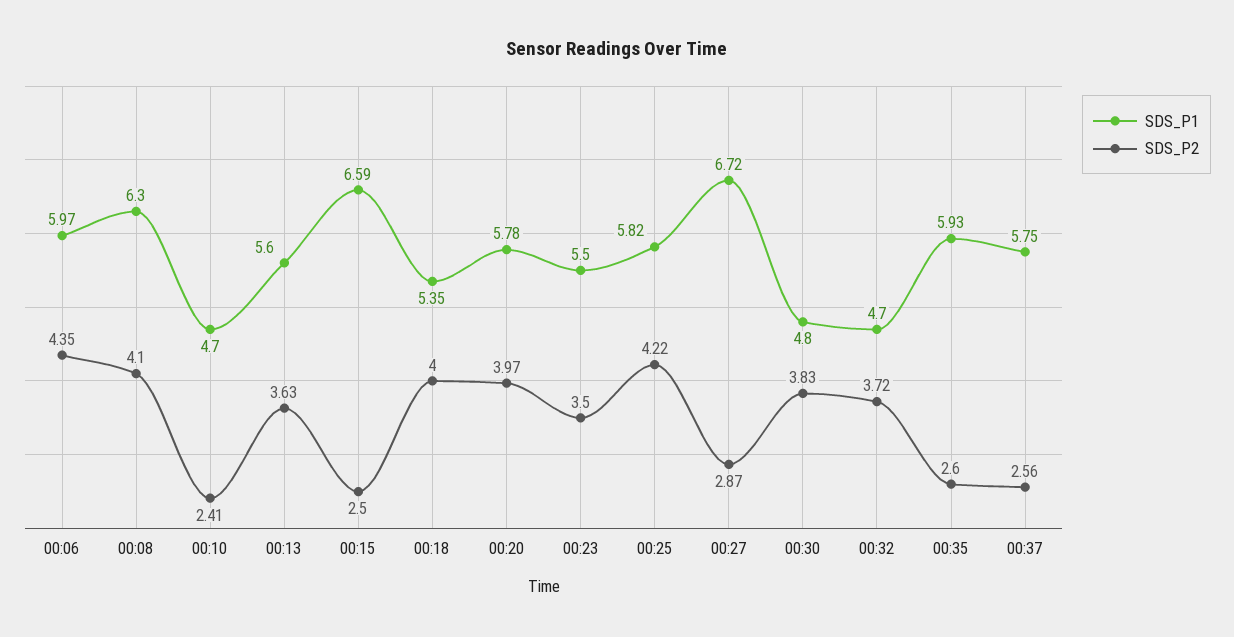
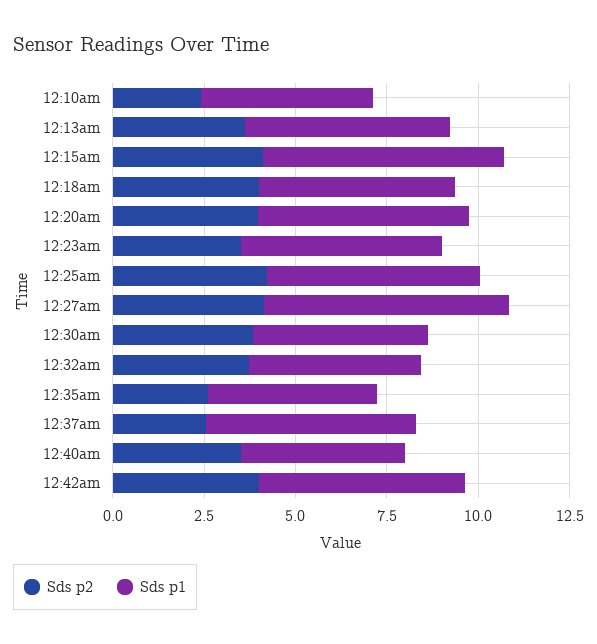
SDS_P1, 00:06: 5.97 -> none
SDS_P2, 00:06: 4.35 -> none
SDS_P1, 00:08: 6.3 -> none
SDS_P2, 00:08: 4.1 -> none
SDS_P2, 00:15: 2.5 -> 4
SDS_P2, 00:27: 2.87 -> 4
SDS_P1, 00:35: 5.93 -> 4.5
SDS_P2, 12:40am: none -> 3.5
SDS_P1, 12:40am: none -> 4.5
SDS_P2, 12:42am: none -> 4
SDS_P1, 12:42am: none -> 5.5

